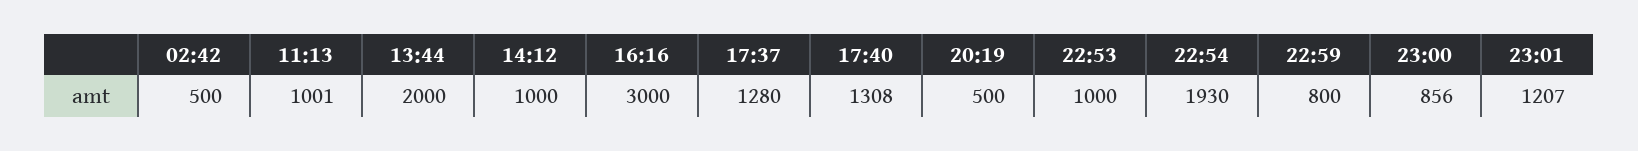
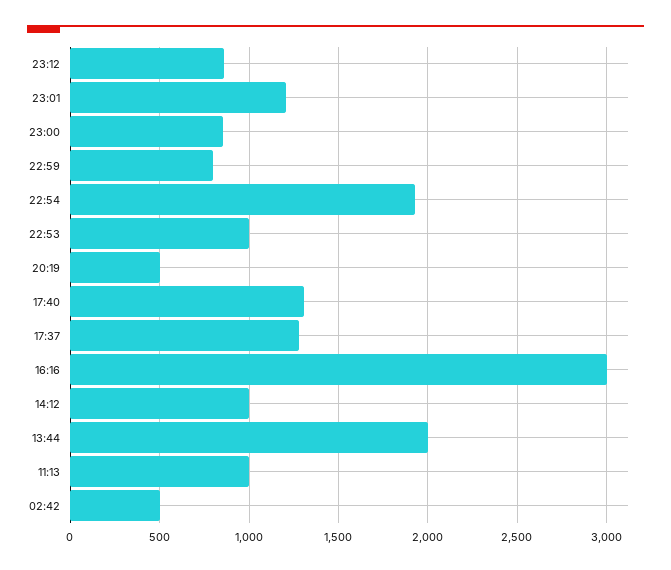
23:12: none -> 850

